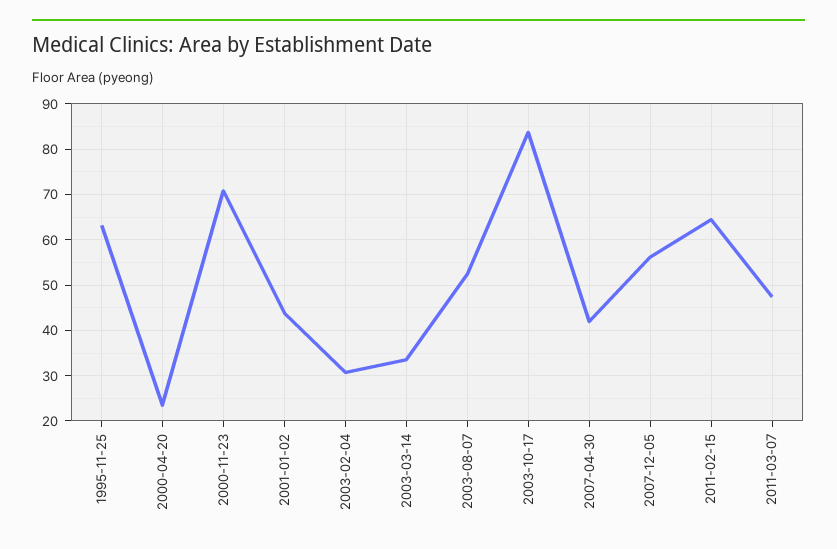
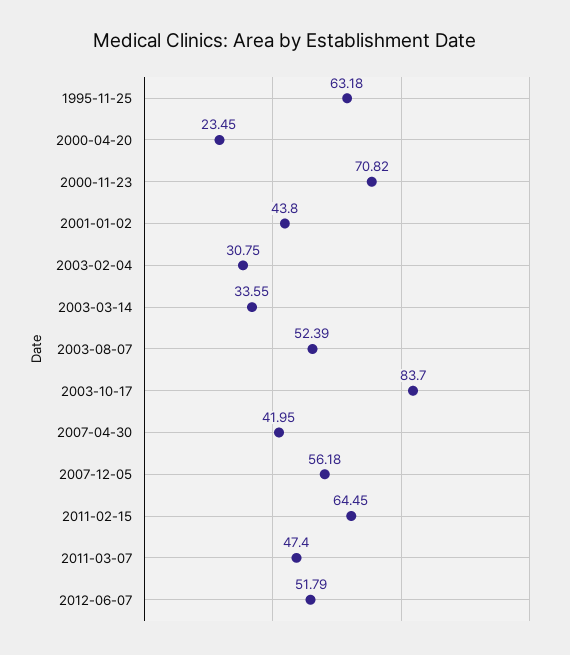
2012-06-07: none -> 51.79

